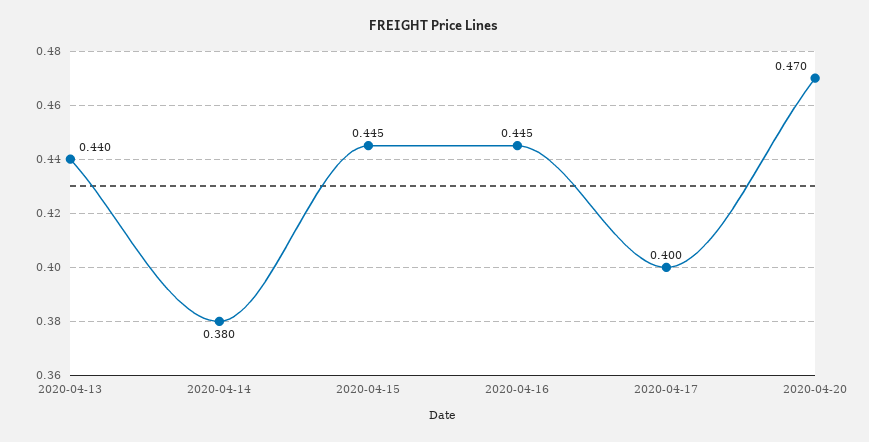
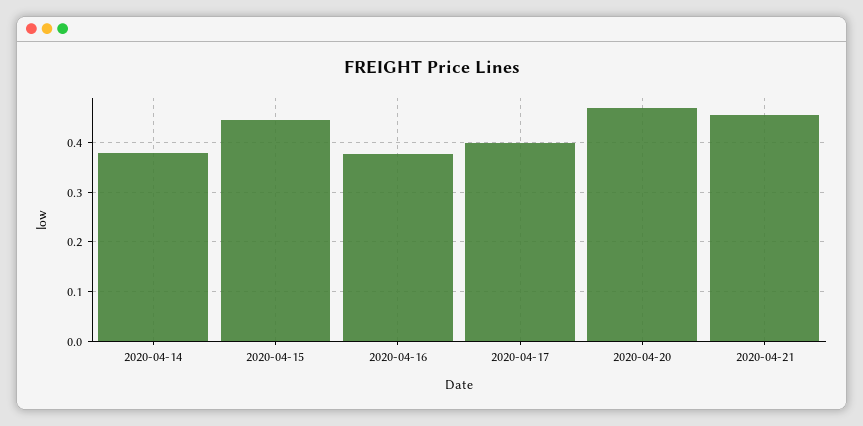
2020-04-13: 0.44 -> none
2020-04-16: 0.445 -> 0.38
2020-04-21: none -> 0.46

